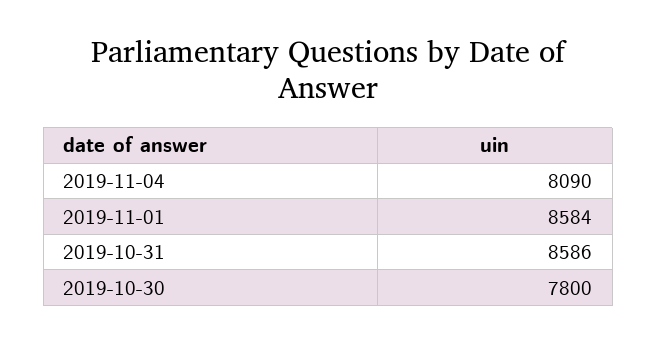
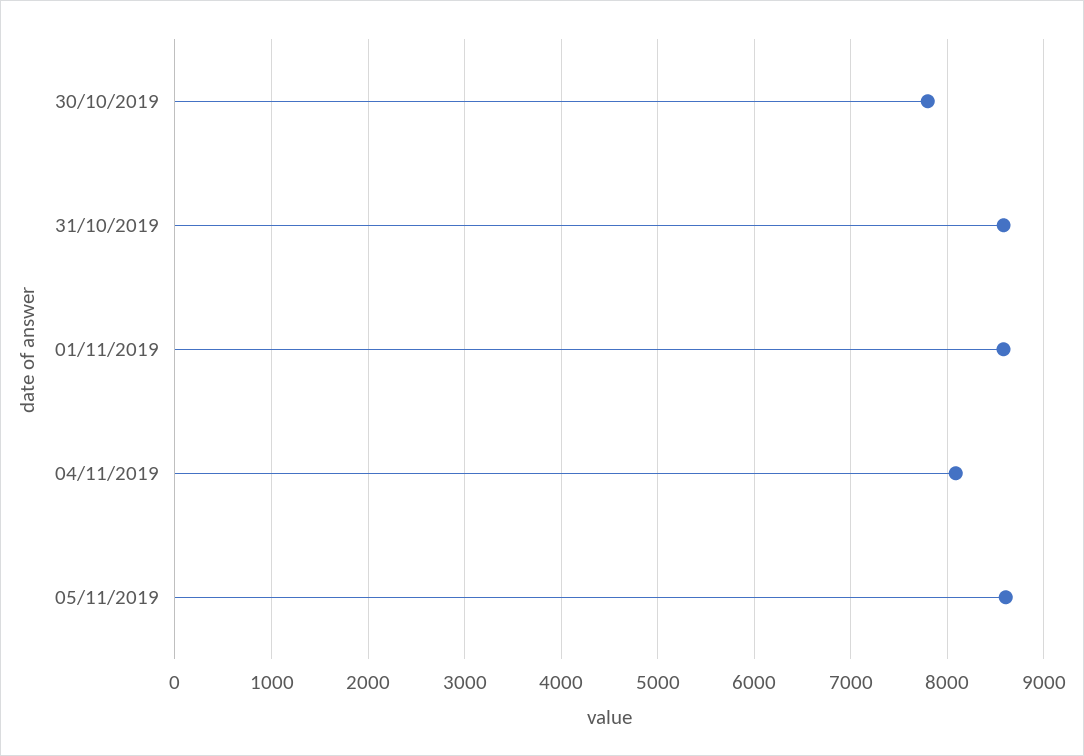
05/11/2019: none -> 8600

